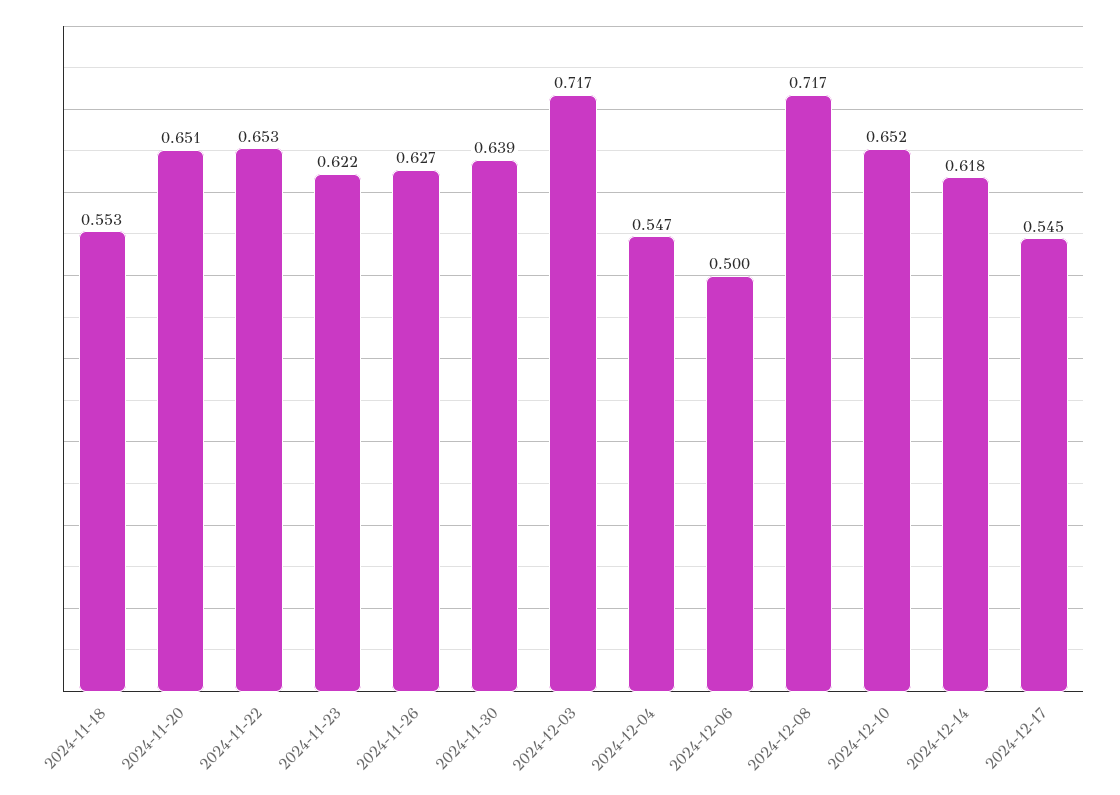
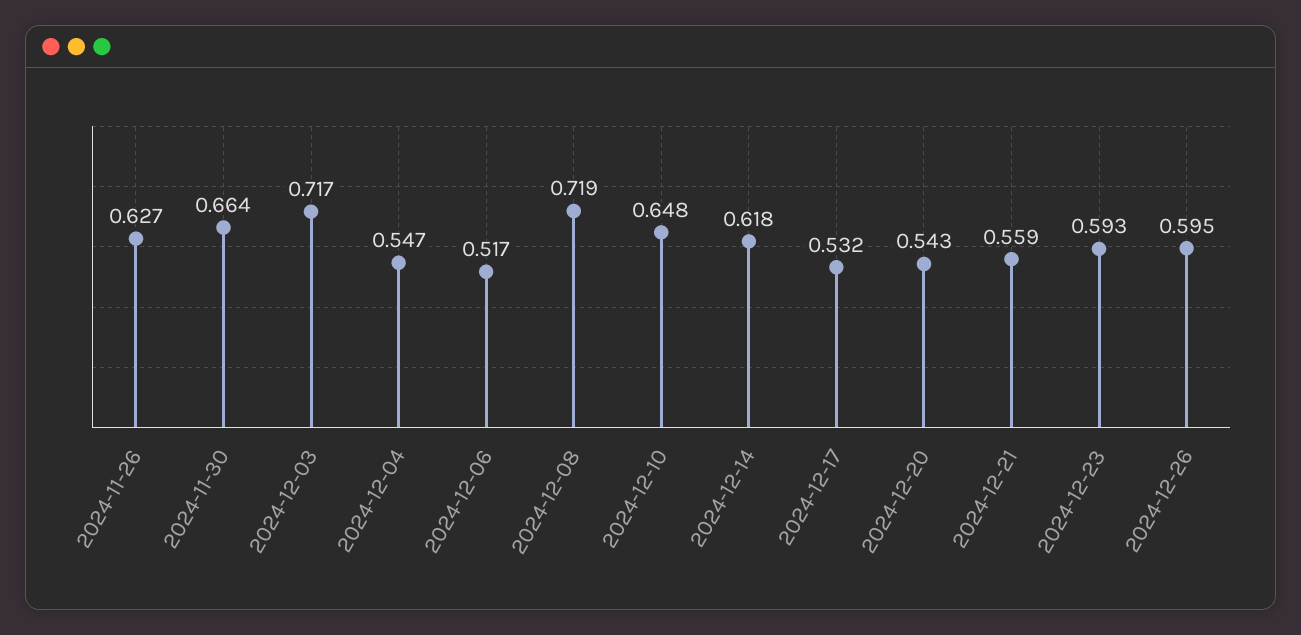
2024-11-18: 0.553 -> none
2024-11-20: 0.651 -> none
2024-11-22: 0.653 -> none
2024-11-23: 0.622 -> none
2024-11-30: 0.639 -> 0.664
2024-12-06: 0.5 -> 0.517
2024-12-08: 0.717 -> 0.719
2024-12-10: 0.652 -> 0.648
2024-12-17: 0.545 -> 0.532
2024-12-20: none -> 0.543
2024-12-21: none -> 0.559
2024-12-23: none -> 0.593
2024-12-26: none -> 0.595

